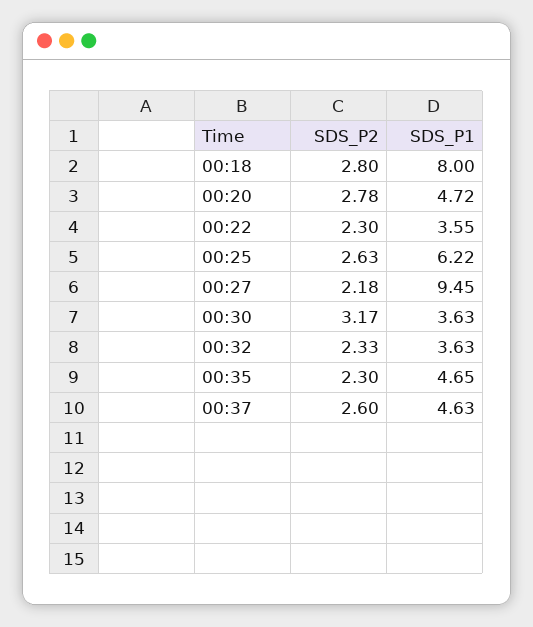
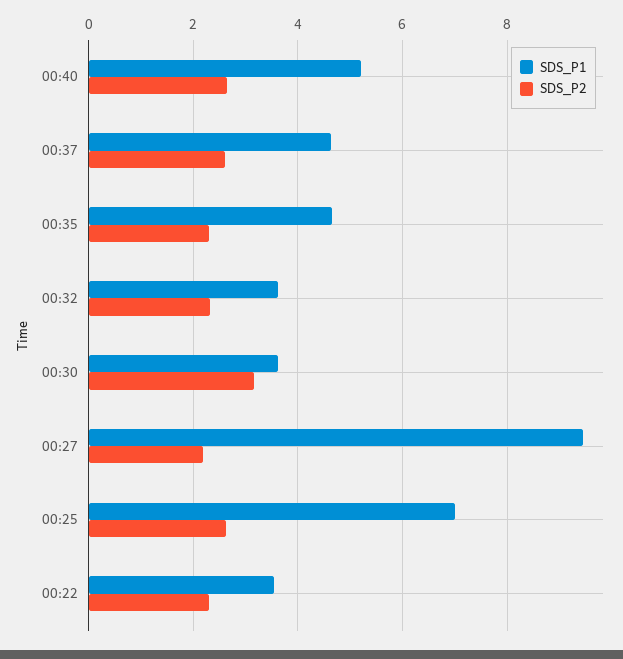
SDS_P2, 00:18: 2.8 -> none
SDS_P1, 00:18: 8 -> none
SDS_P2, 00:20: 2.78 -> none
SDS_P1, 00:20: 4.72 -> none
SDS_P1, 00:25: 6.22 -> 7
SDS_P1, 00:40: none -> 5.2
SDS_P2, 00:40: none -> 2.6

